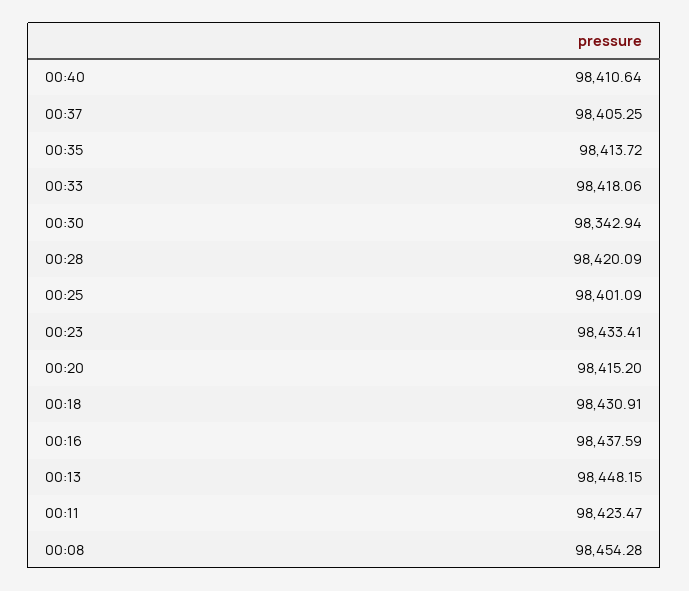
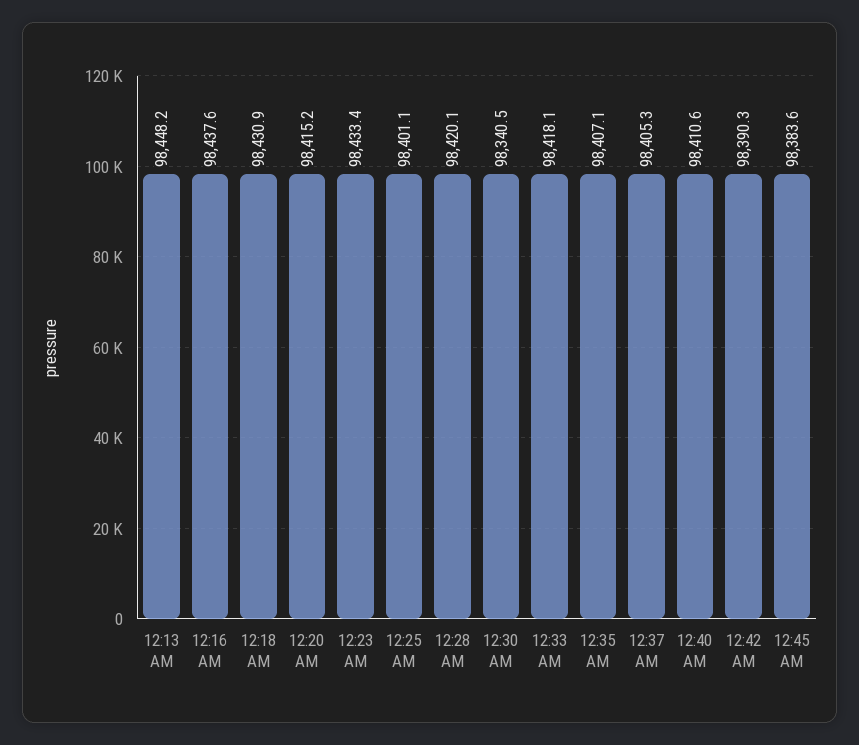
00:35: 98413.72 -> 98407.1
00:30: 98342.94 -> 98340.5
00:11: 98423.47 -> none
00:08: 98454.28 -> none
12:42 AM: none -> 98390.3
12:45 AM: none -> 98383.6

